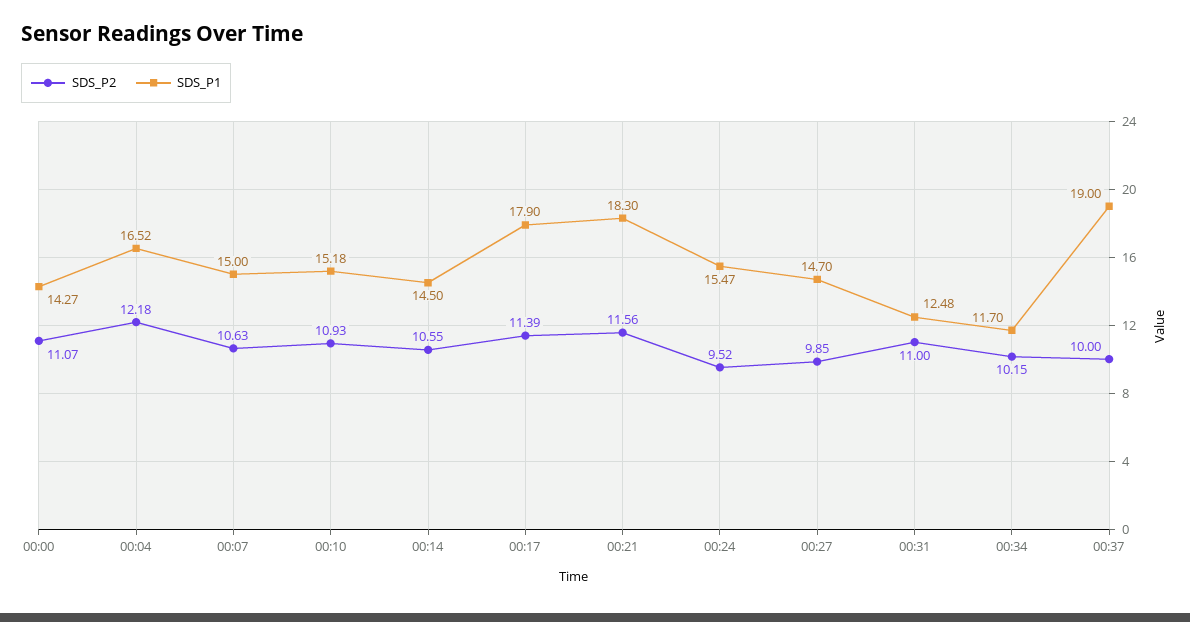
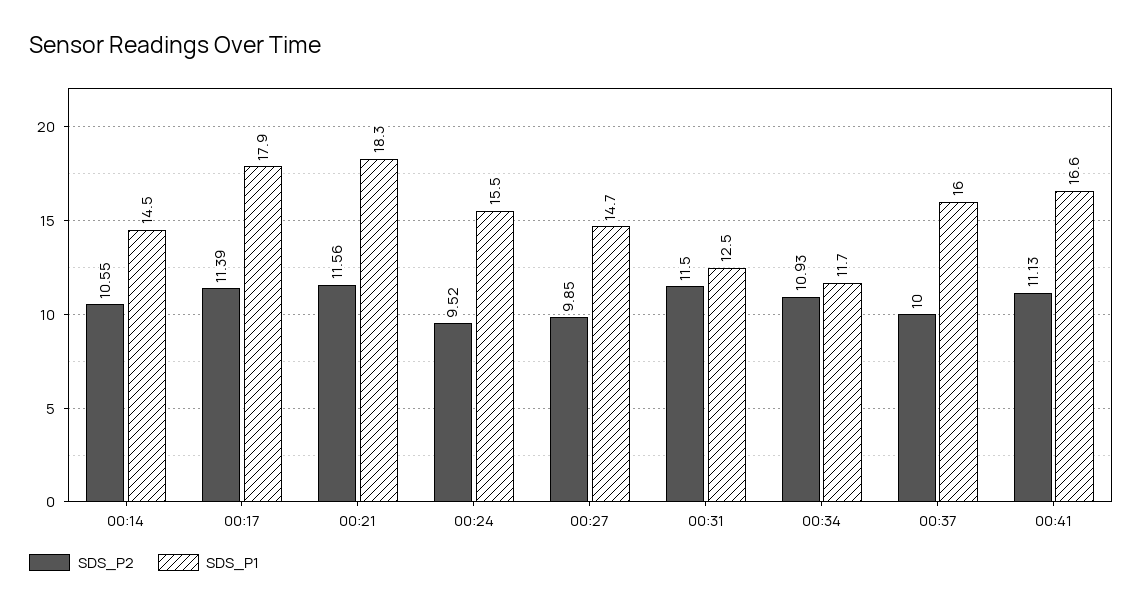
SDS_P2, 00:00: 11.07 -> none
SDS_P1, 00:00: 14.27 -> none
SDS_P2, 00:04: 12.18 -> none
SDS_P1, 00:04: 16.52 -> none
SDS_P2, 00:07: 10.63 -> none
SDS_P1, 00:07: 15 -> none
SDS_P2, 00:10: 10.93 -> none
SDS_P1, 00:10: 15.18 -> none
SDS_P2, 00:31: 11 -> 11.5
SDS_P2, 00:34: 10.15 -> 10.93
SDS_P1, 00:37: 19 -> 16
SDS_P2, 00:41: none -> 11.13
SDS_P1, 00:41: none -> 16.6

